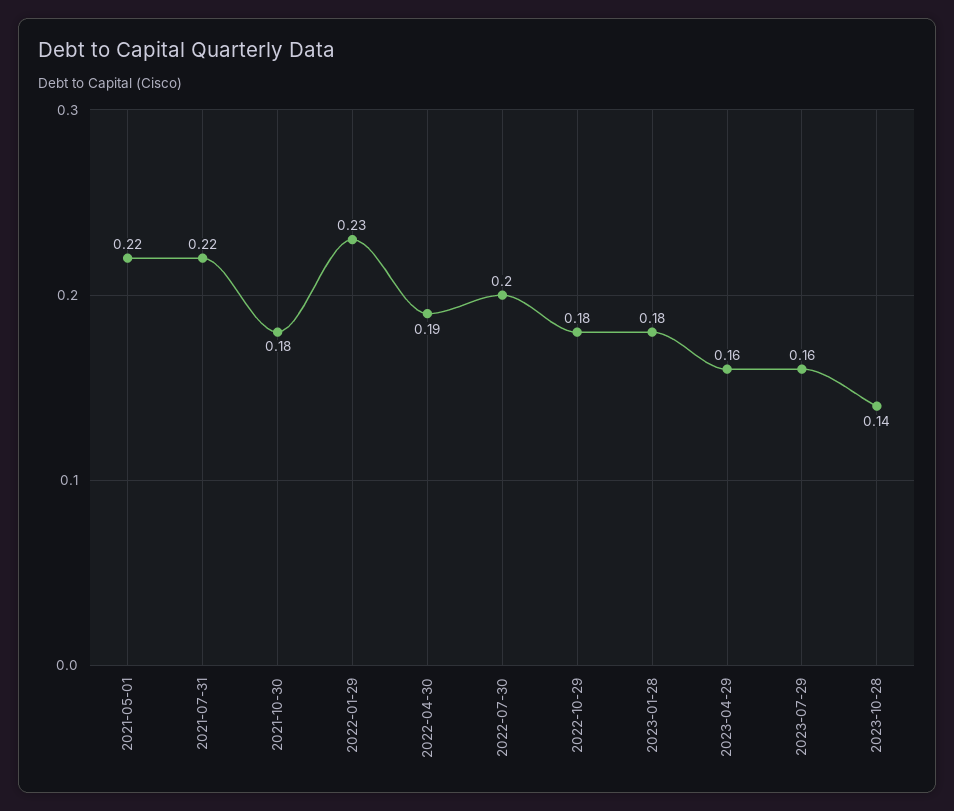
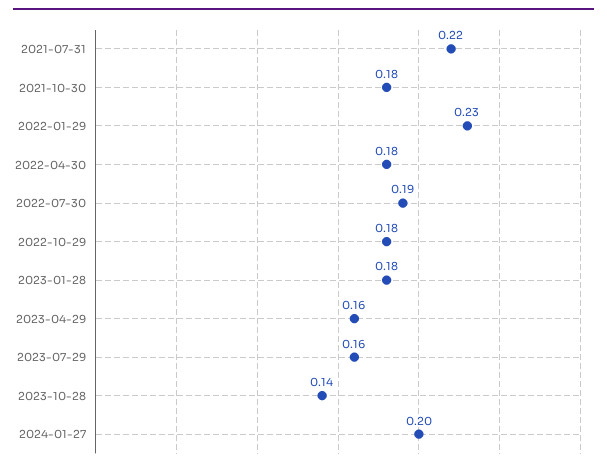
2021-05-01: 0.22 -> none
2022-04-30: 0.19 -> 0.18
2022-07-30: 0.2 -> 0.19
2024-01-27: none -> 0.2

